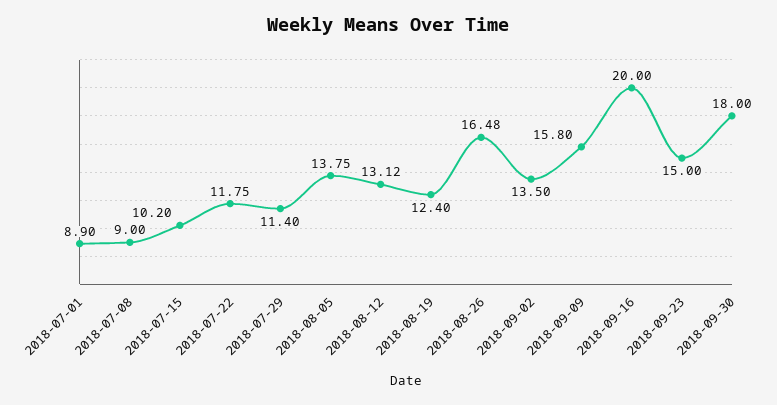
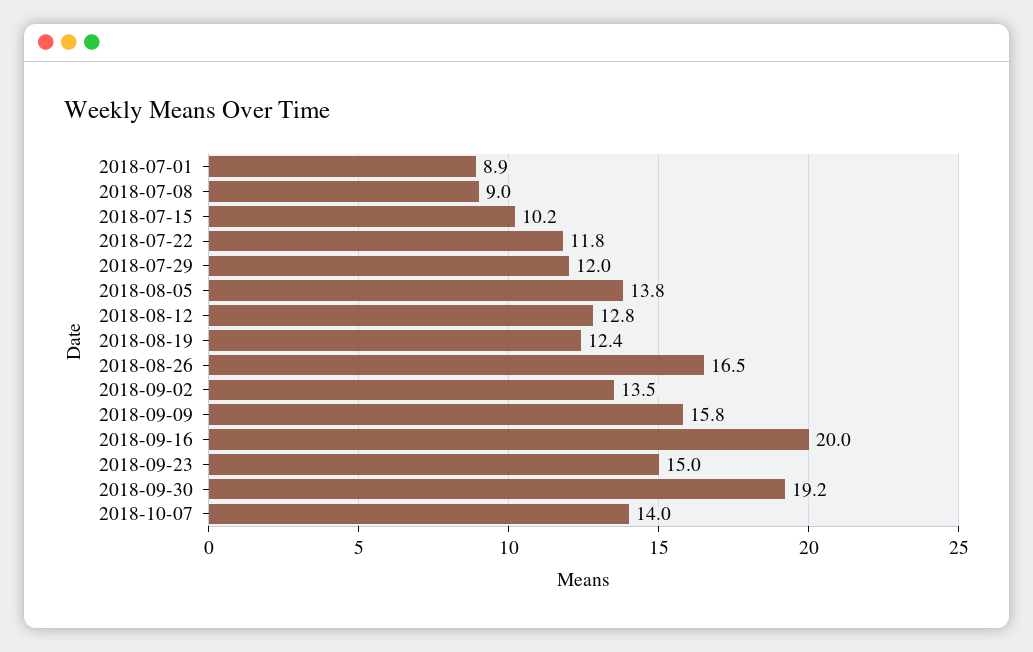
2018-07-29: 11.4 -> 12
2018-08-12: 13.12 -> 12.8
2018-09-30: 18 -> 19.2
2018-10-07: none -> 14

